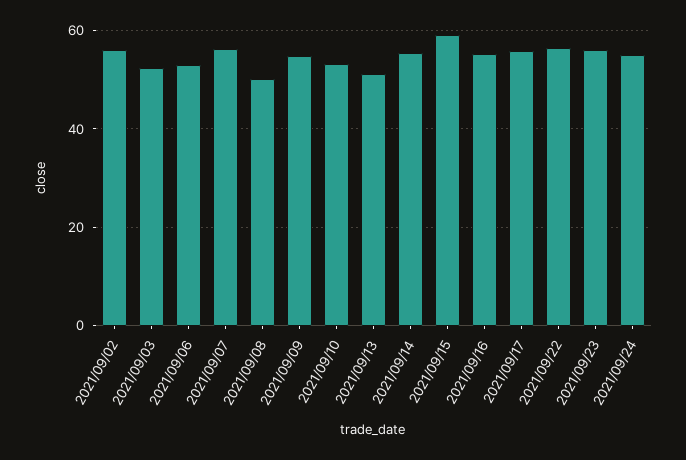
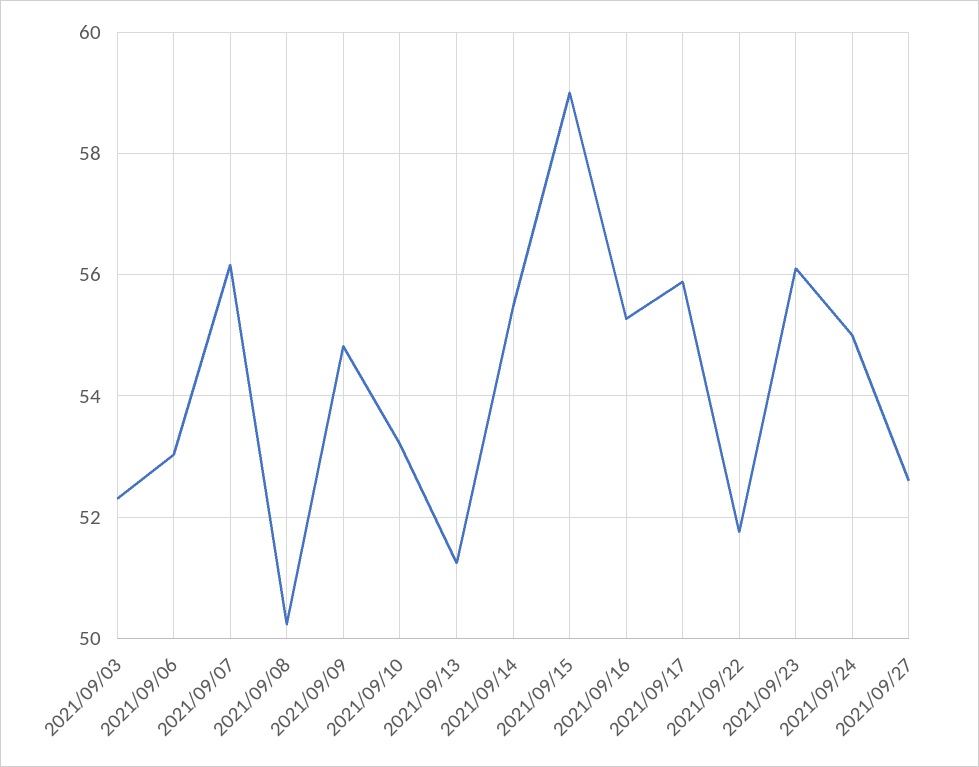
2021/09/02: 56 -> none
2021/09/22: 56 -> 51.8
2021/09/27: none -> 52.6

